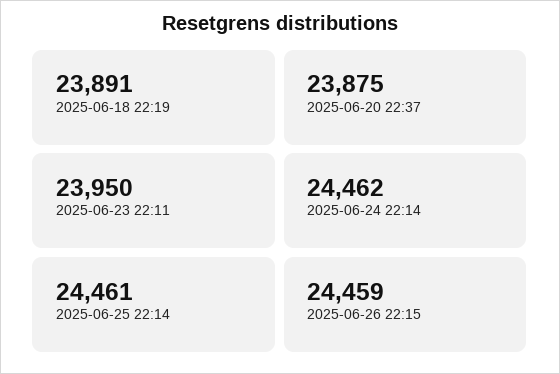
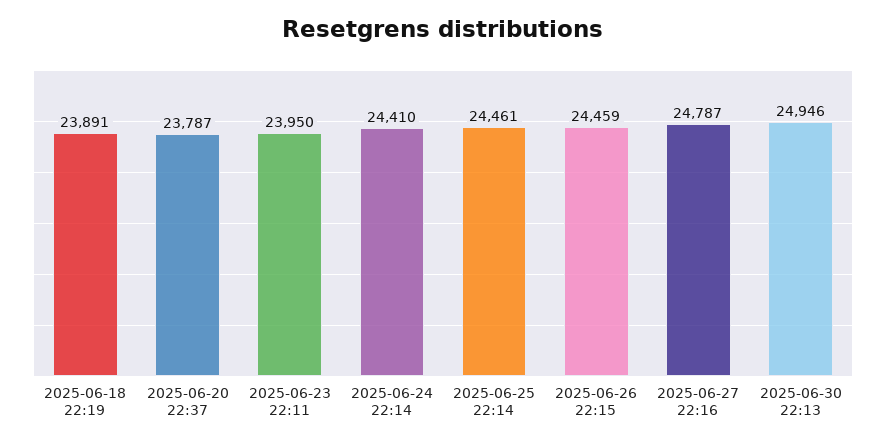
2025-06-20 22:37: 23875 -> 23787
2025-06-24 22:14: 24462 -> 24410
2025-06-27 22:16: none -> 24787
2025-06-30 22:13: none -> 24946

